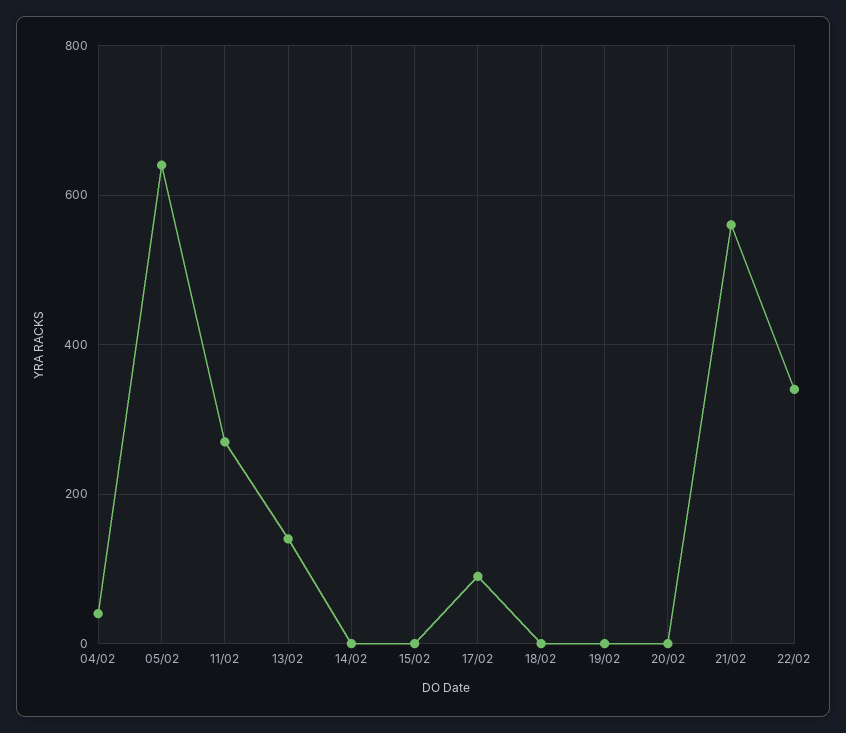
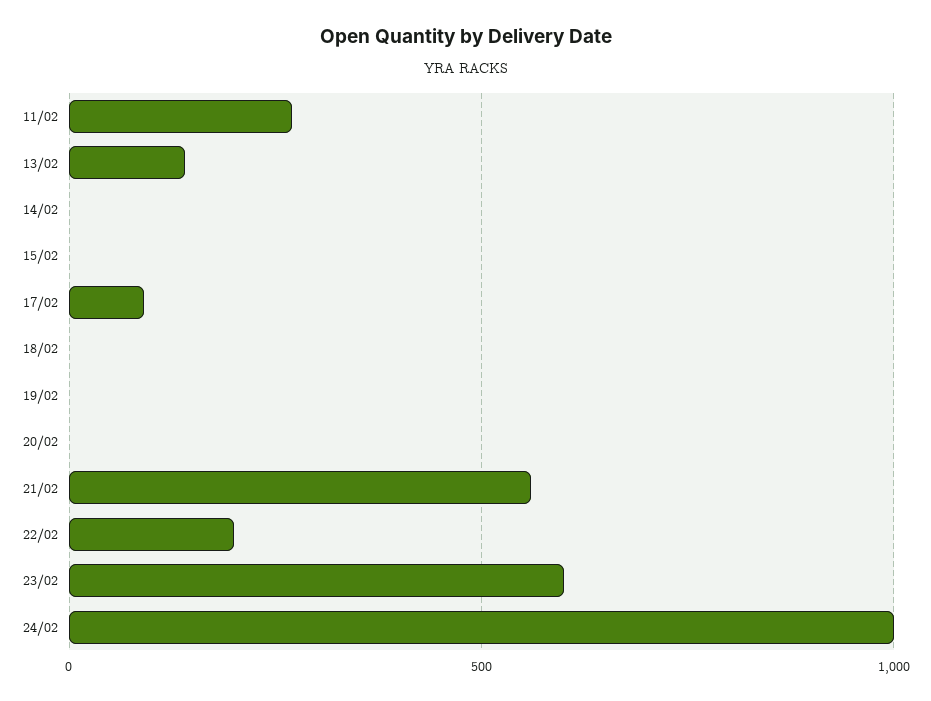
04/02: 40 -> none
05/02: 640 -> none
22/02: 340 -> 200
23/02: none -> 600
24/02: none -> 1000

